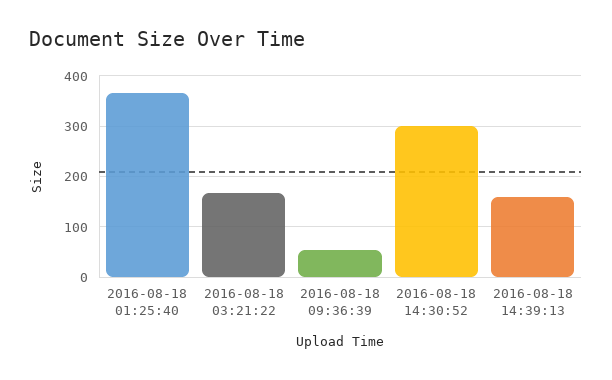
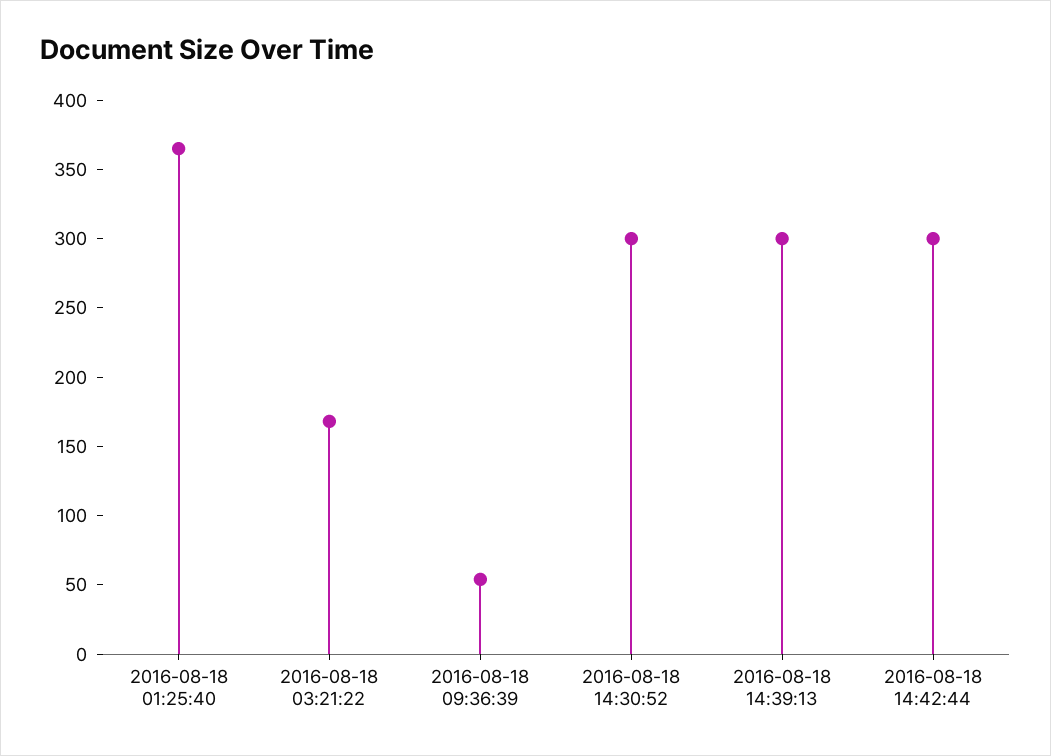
2016-08-18 14:39:13: 160 -> 300
2016-08-18 14:42:44: none -> 300

